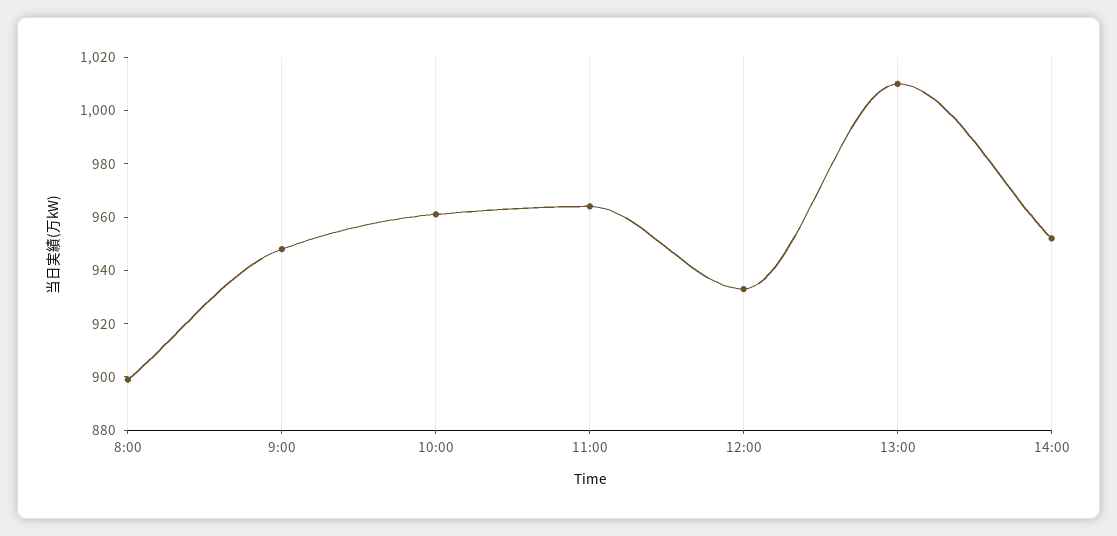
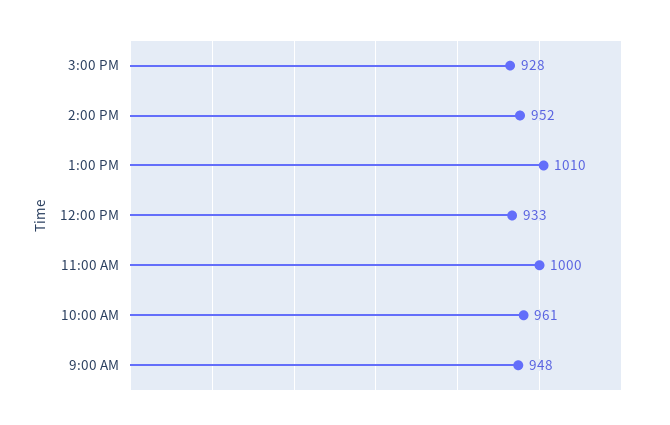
8:00: 900 -> none
11:00: 965 -> 1000
3:00 PM: none -> 928

